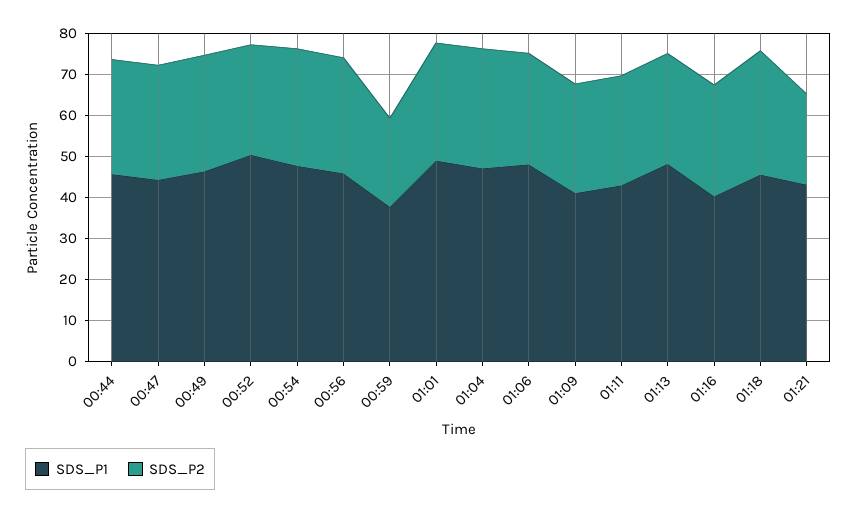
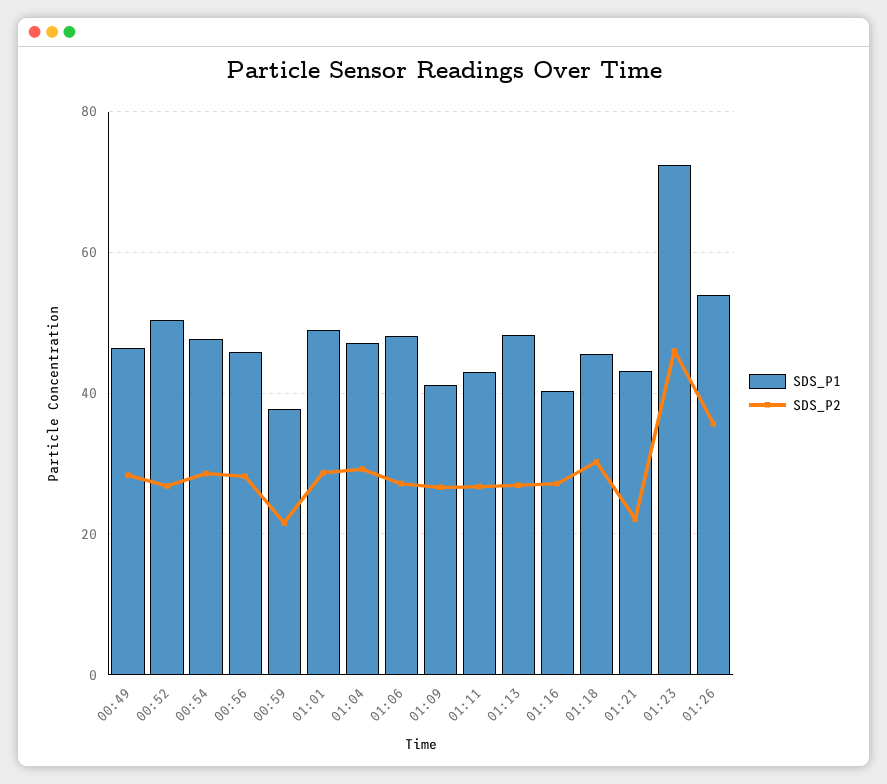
SDS_P1, 00:44: 46 -> none
SDS_P2, 00:44: 28 -> none
SDS_P1, 00:47: 44 -> none
SDS_P2, 00:47: 28 -> none
SDS_P1, 01:23: none -> 72
SDS_P2, 01:23: none -> 46
SDS_P1, 01:26: none -> 54
SDS_P2, 01:26: none -> 36

